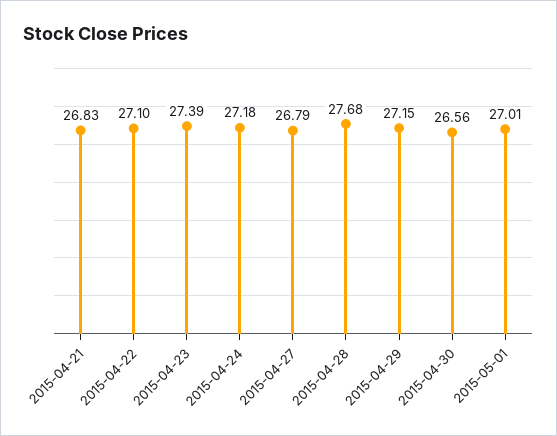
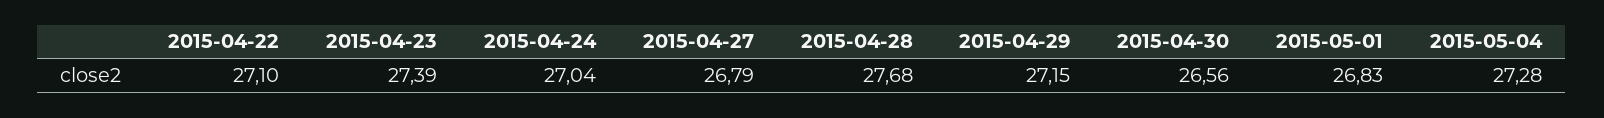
2015-04-21: 26.83 -> none
2015-04-24: 27.18 -> 27.04
2015-05-01: 27.01 -> 26.83
2015-05-04: none -> 27.28

